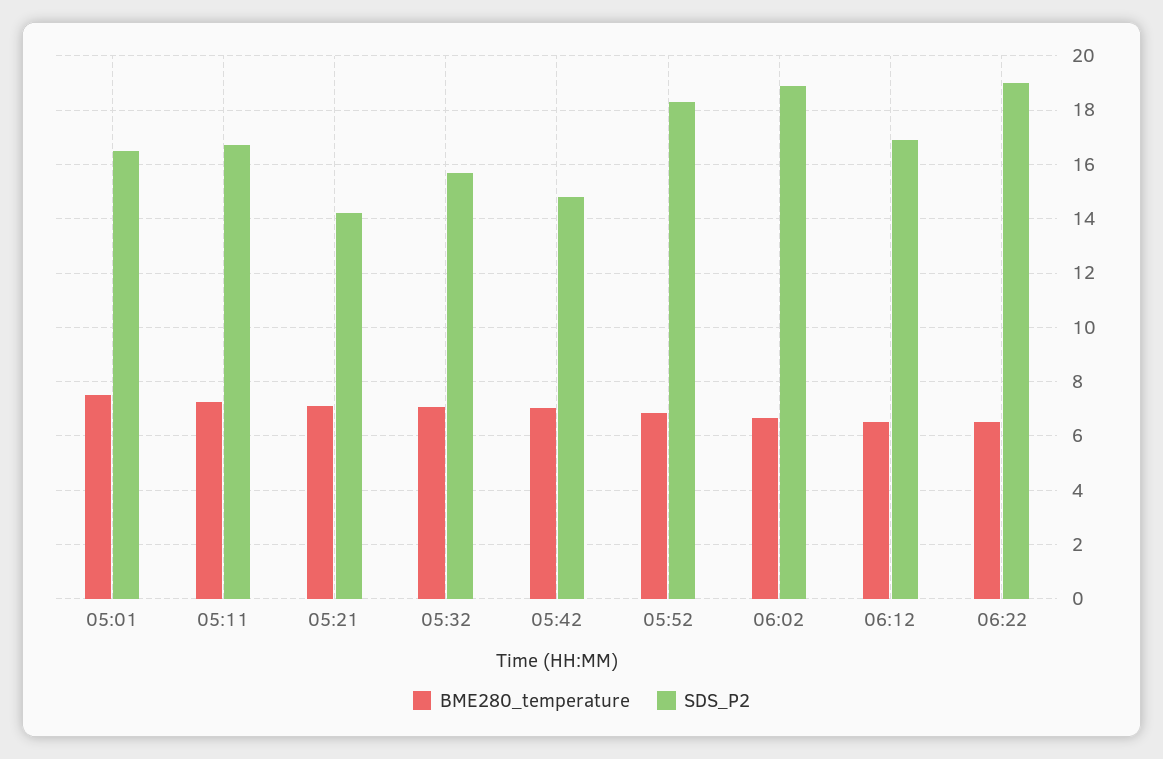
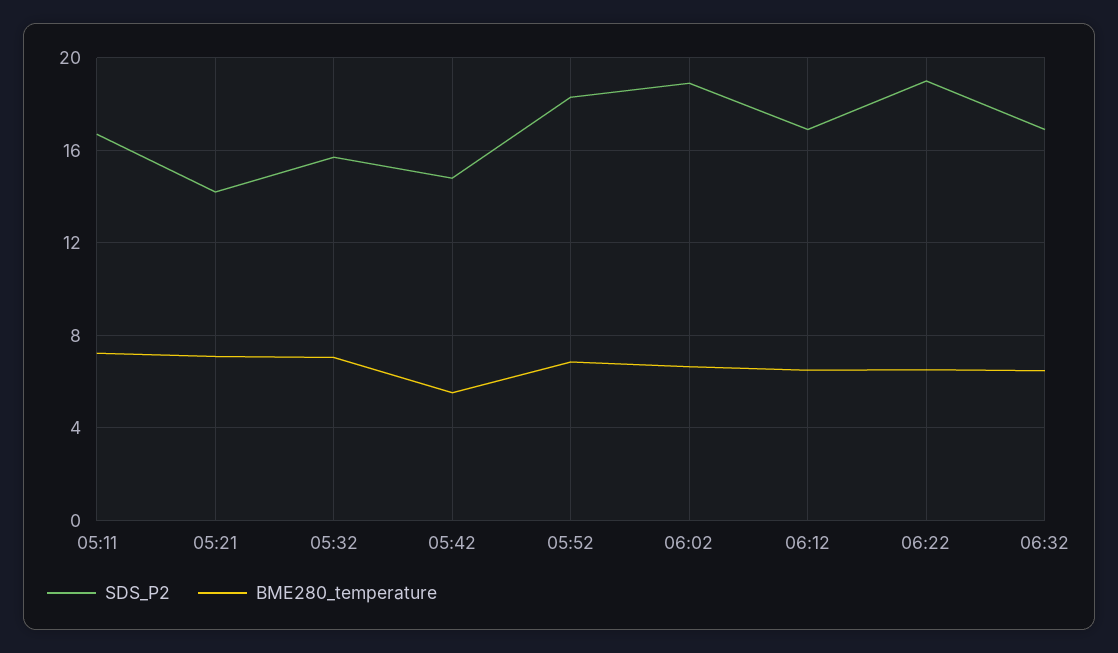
BME280_temperature, 05:01: 7.5 -> none
SDS_P2, 05:01: 16.5 -> none
BME280_temperature, 05:42: 7 -> 5.5
SDS_P2, 06:32: none -> 17
BME280_temperature, 06:32: none -> 6.5

